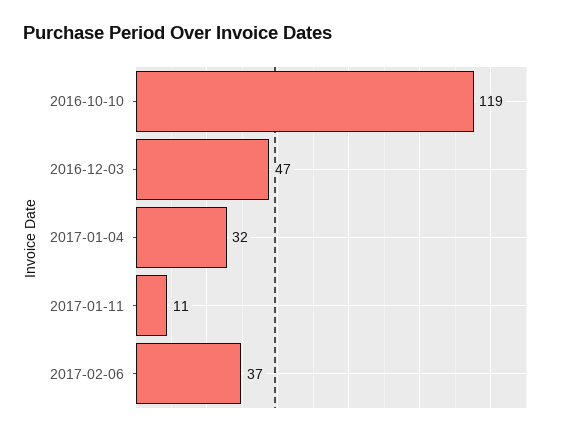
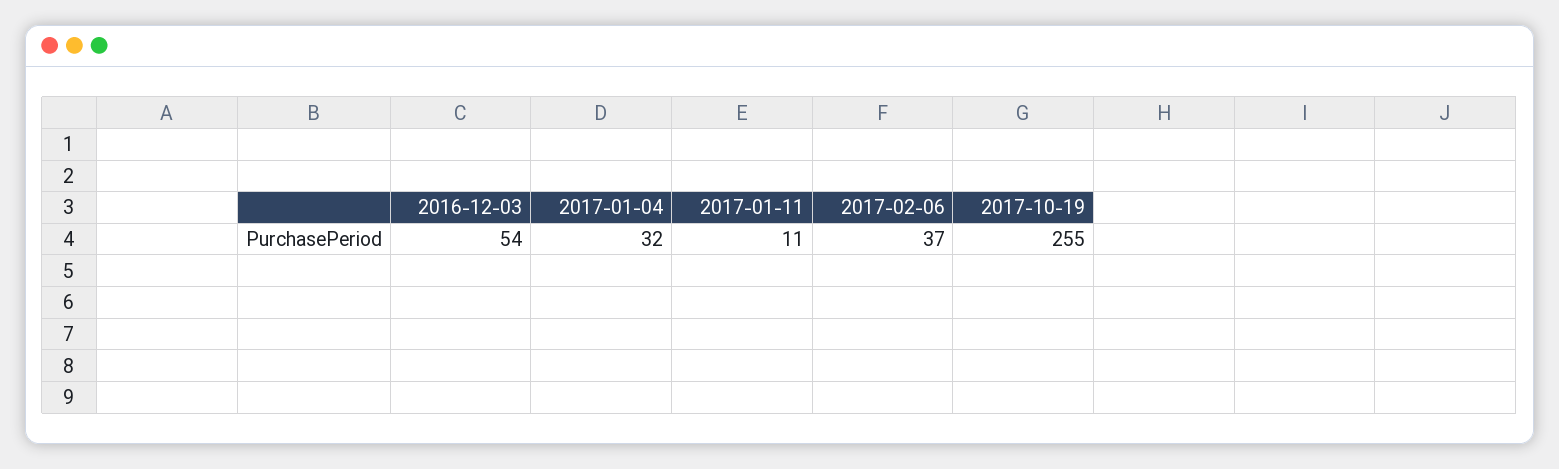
2016-10-10: 119 -> none
2016-12-03: 47 -> 54
2017-10-19: none -> 255

